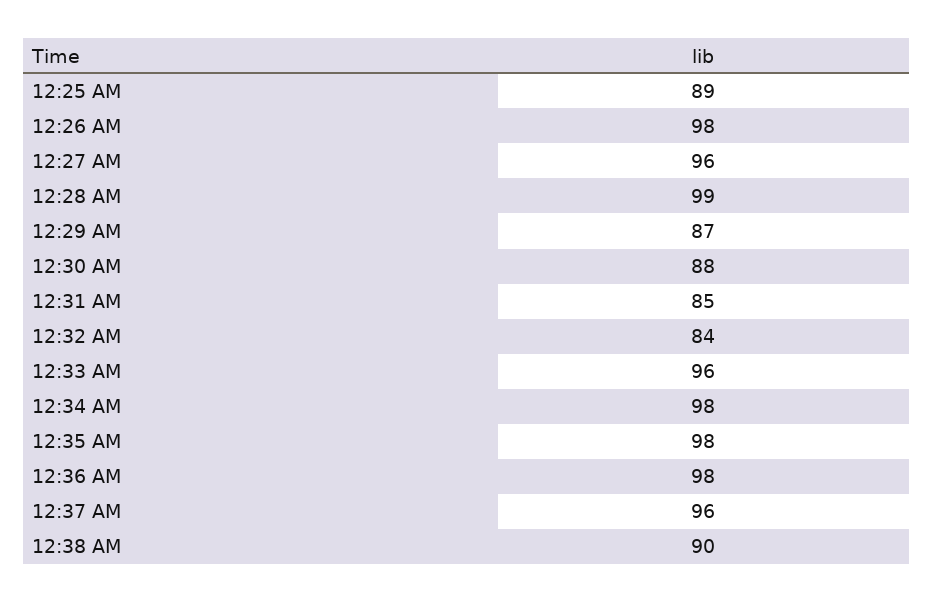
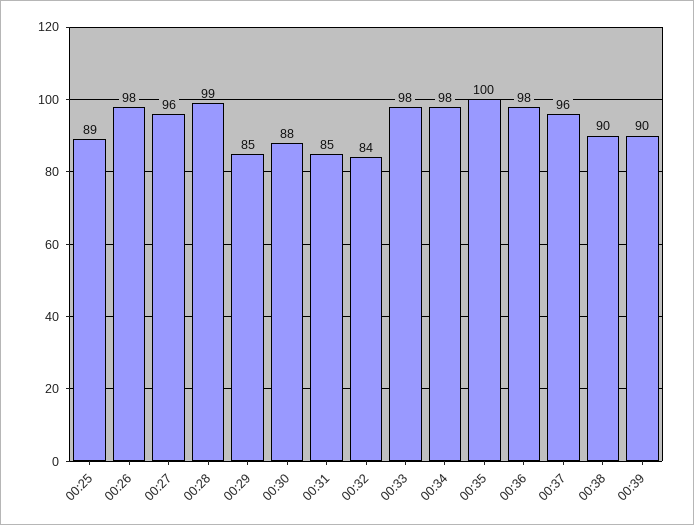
12:29 AM: 87 -> 85
12:33 AM: 96 -> 98
12:35 AM: 98 -> 100
00:39: none -> 90

